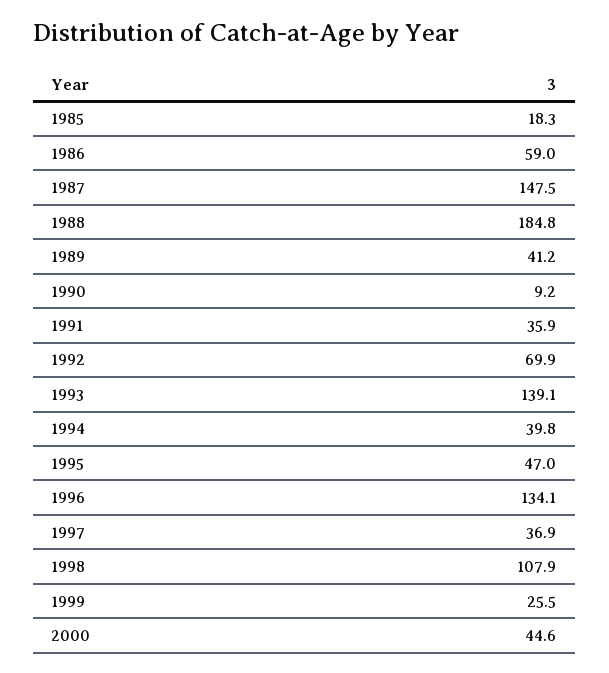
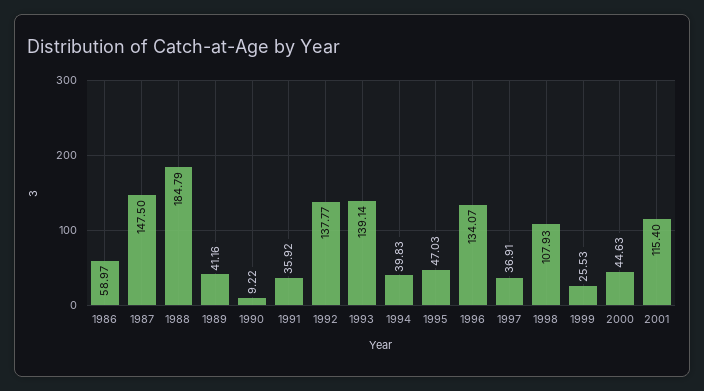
1985: 18.3 -> none
1992: 69.9 -> 137.77
2001: none -> 115.4

